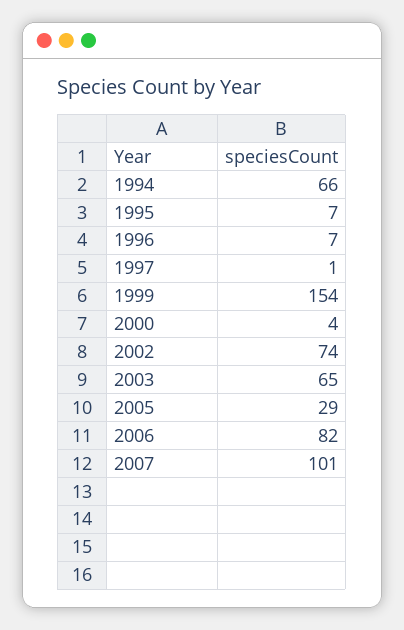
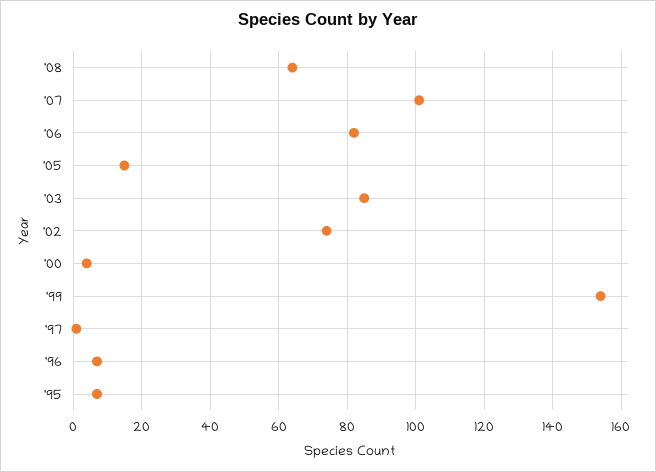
1994: 66 -> none
2003: 65 -> 85
2005: 29 -> 15
'08: none -> 65

